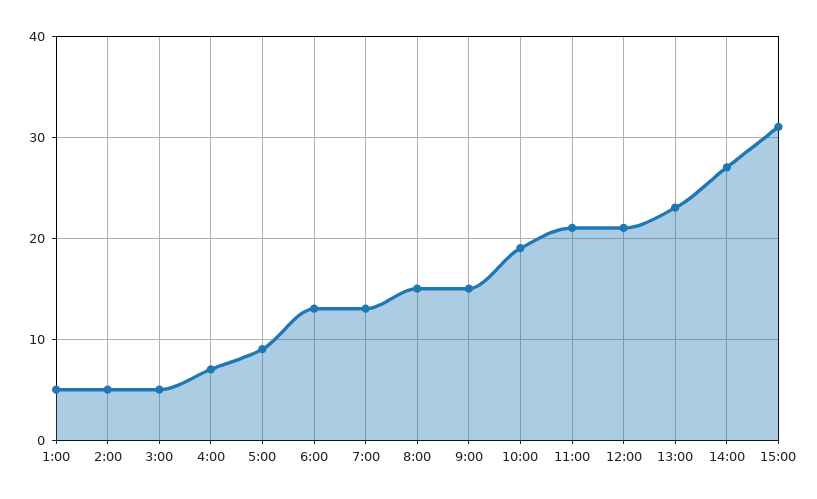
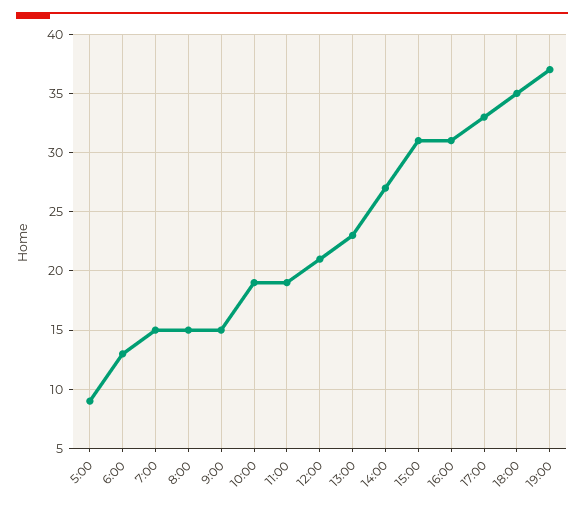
1:00: 5 -> none
2:00: 5 -> none
3:00: 5 -> none
4:00: 7 -> none
7:00: 13 -> 15
11:00: 21 -> 19
16:00: none -> 31
17:00: none -> 33
18:00: none -> 35
19:00: none -> 37

